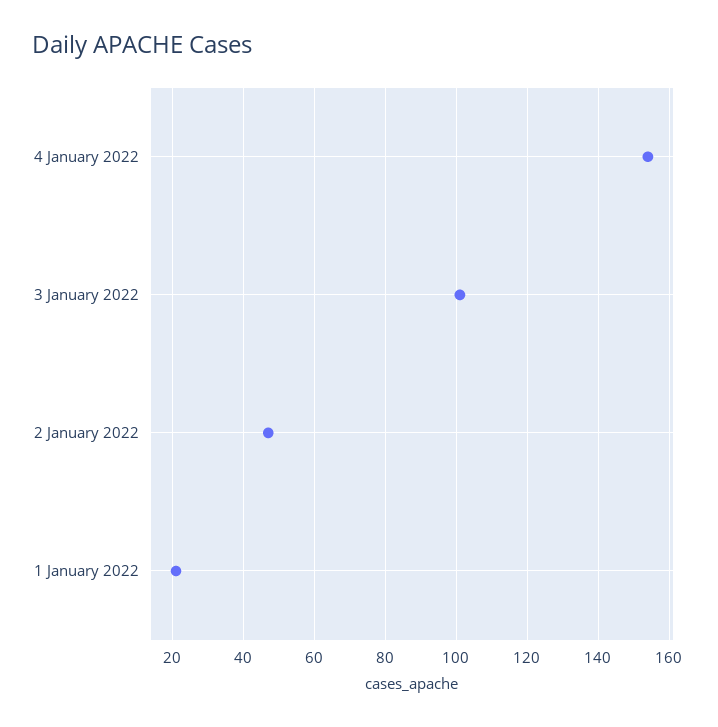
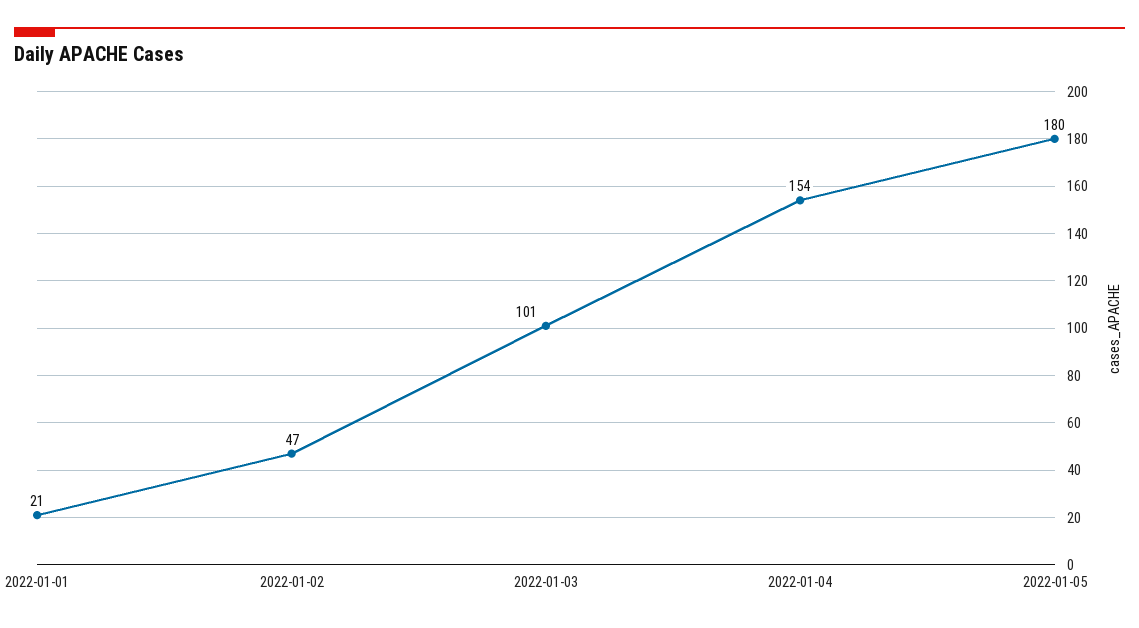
2022-01-05: none -> 180

